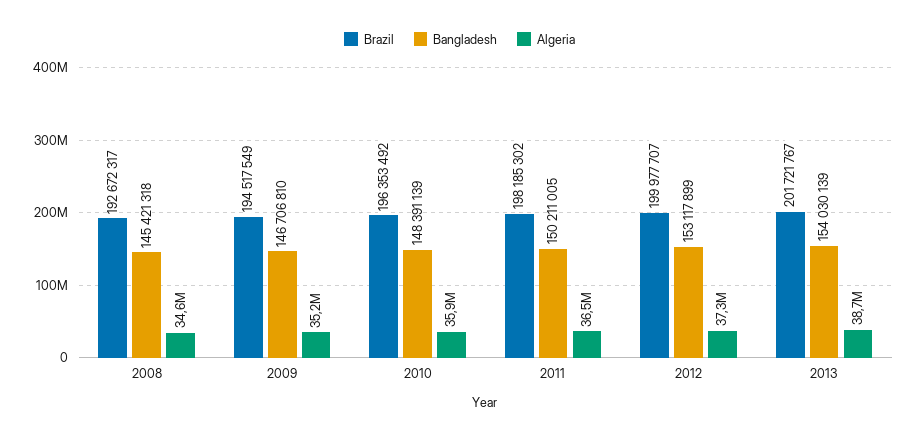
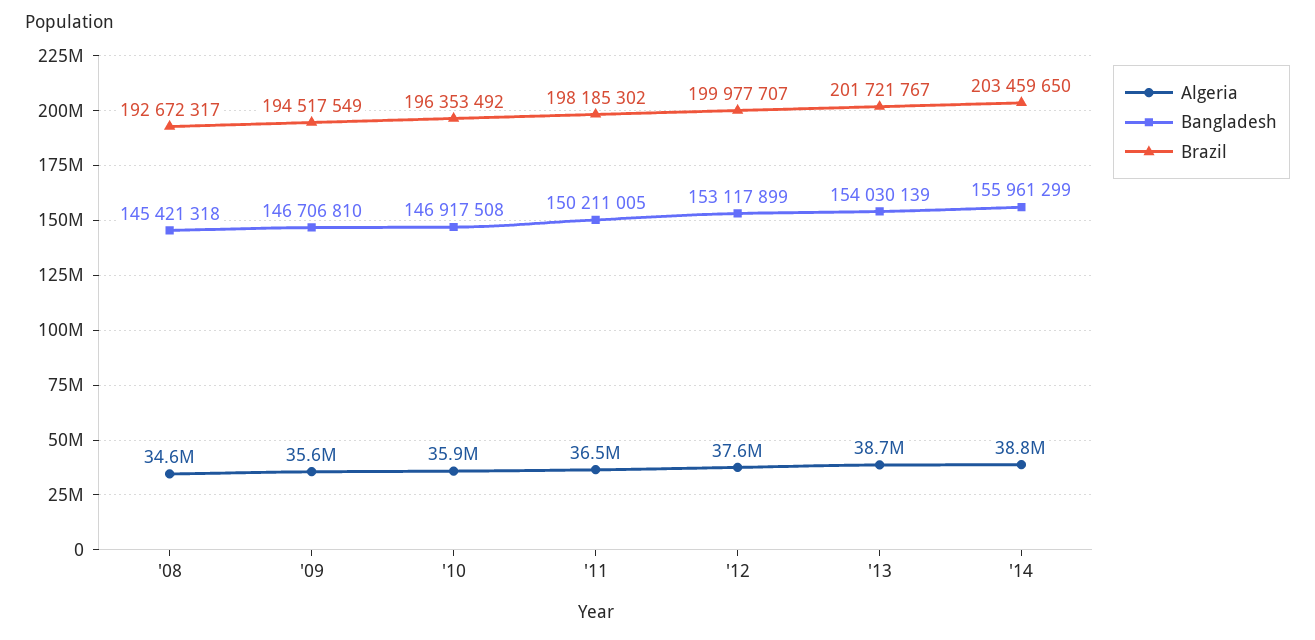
Algeria, 2009: 35200000 -> 35600000
Bangladesh, 2010: 148391139 -> 146917508
Algeria, 2012: 37300000 -> 37600000
Algeria, '14: none -> 38800000
Bangladesh, '14: none -> 155961299
Brazil, '14: none -> 203459650

